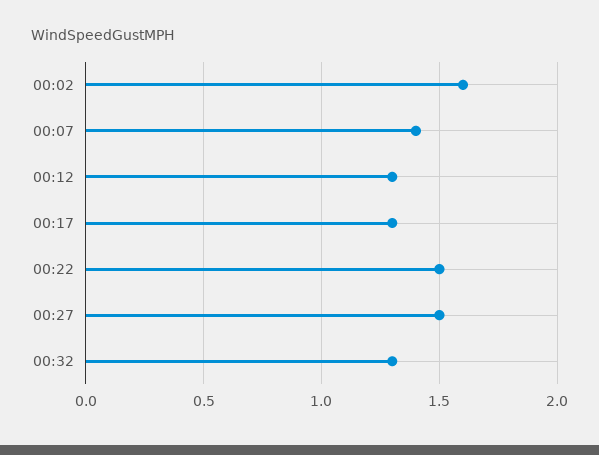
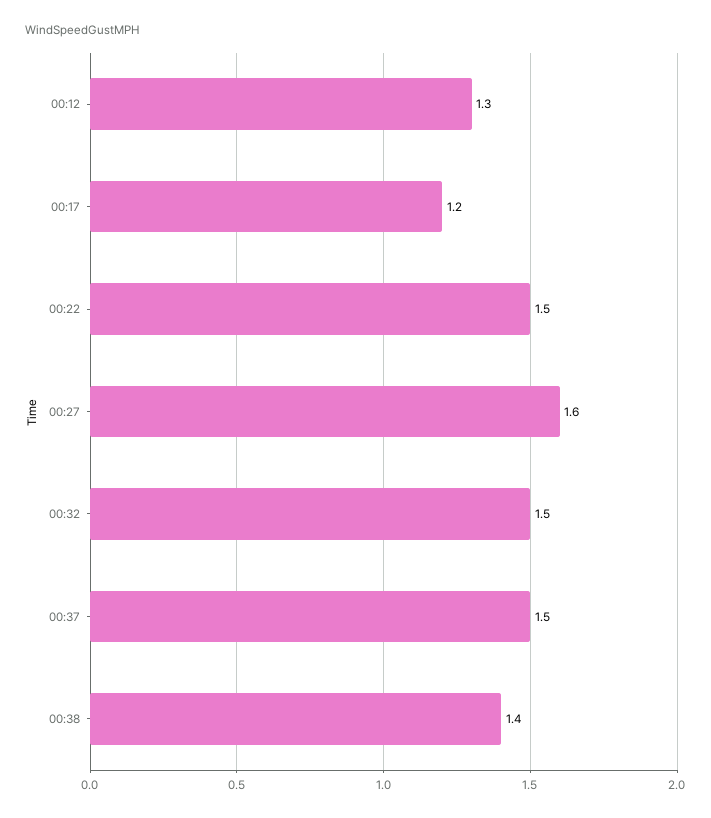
00:02: 1.6 -> none
00:07: 1.4 -> none
00:17: 1.3 -> 1.2
00:27: 1.5 -> 1.6
00:32: 1.3 -> 1.5
00:37: none -> 1.5
00:38: none -> 1.4

